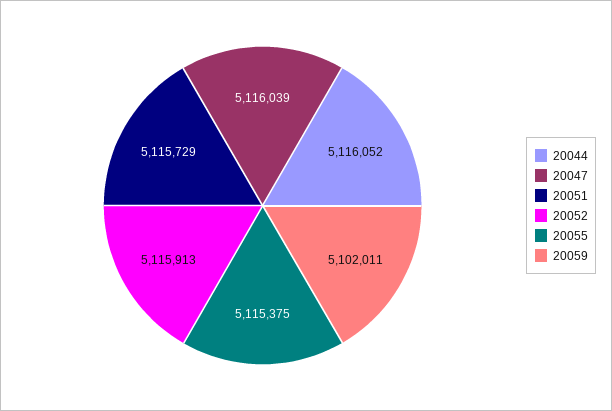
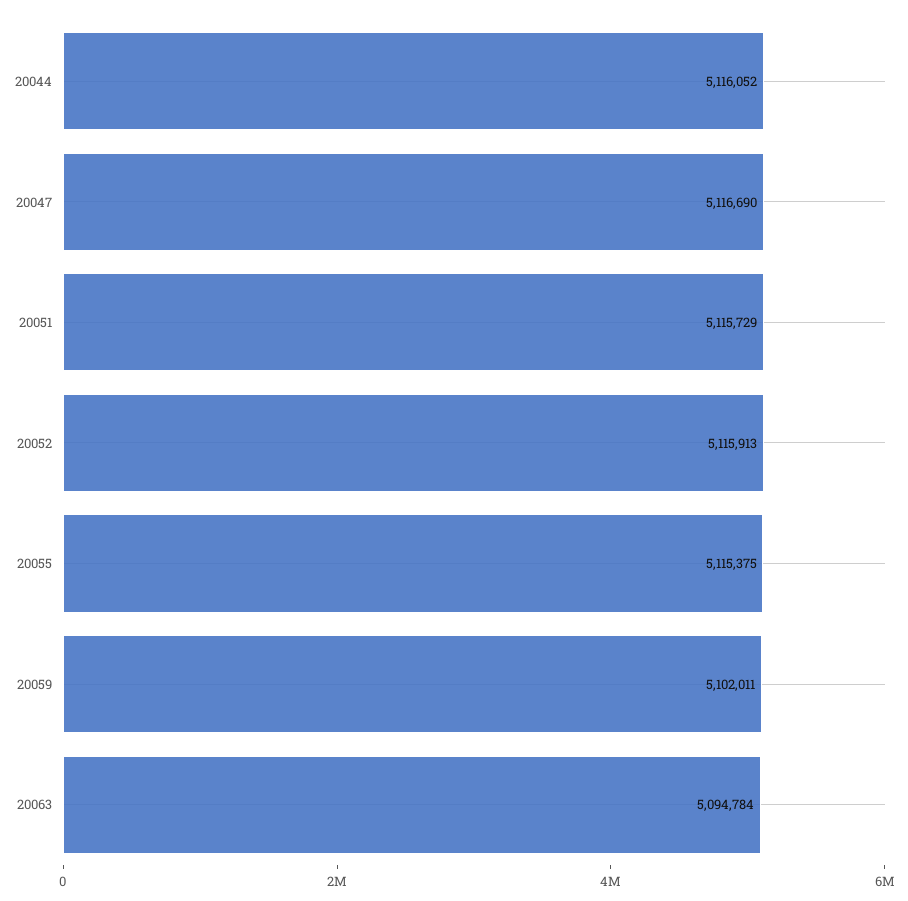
20047: 5116039 -> 5116690
20063: none -> 5094784

